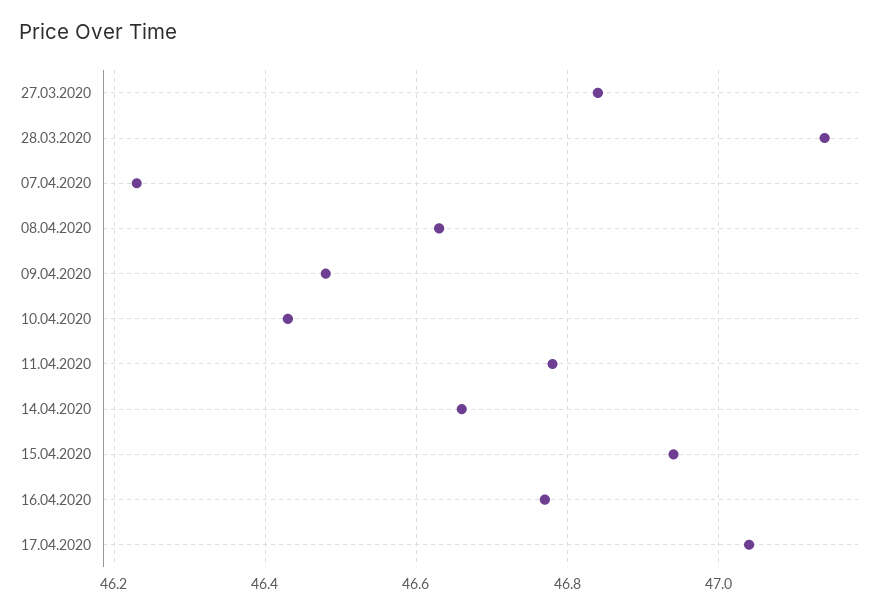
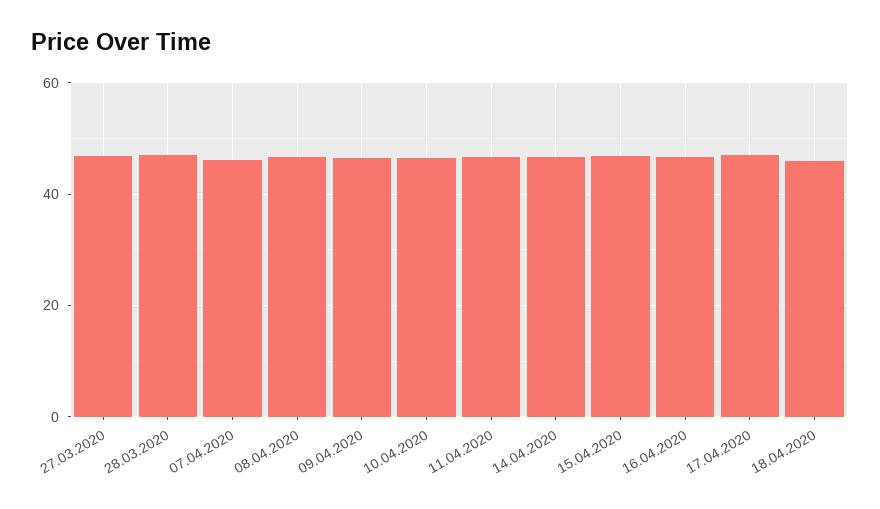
18.04.2020: none -> 46

